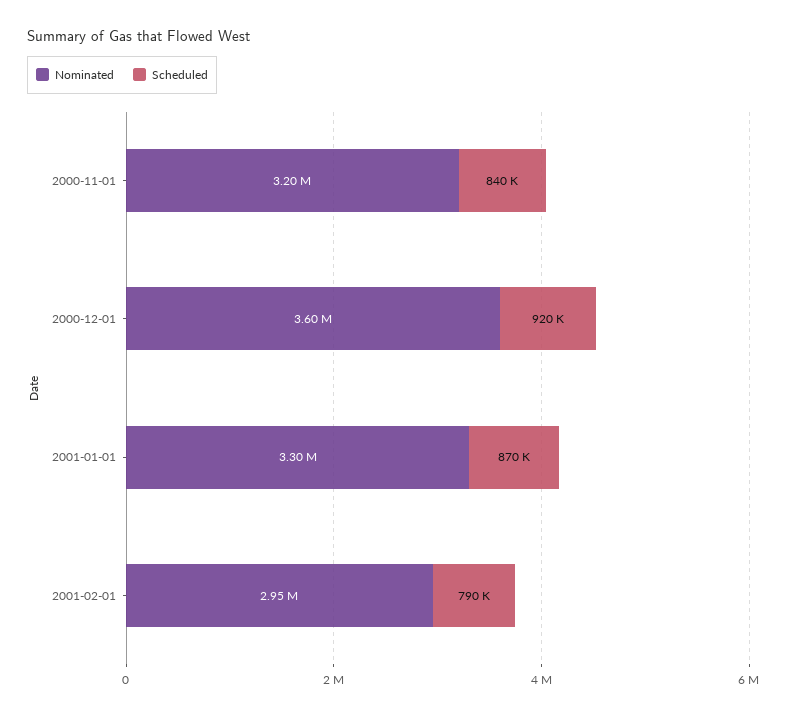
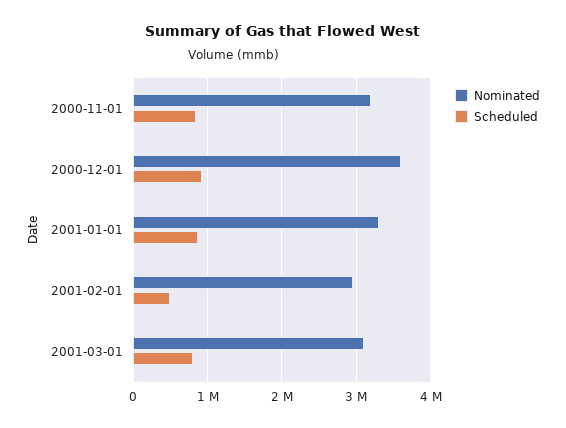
Scheduled, 2001-02-01: 790000 -> 500000
Nominated, 2001-03-01: none -> 3100000
Scheduled, 2001-03-01: none -> 800000

